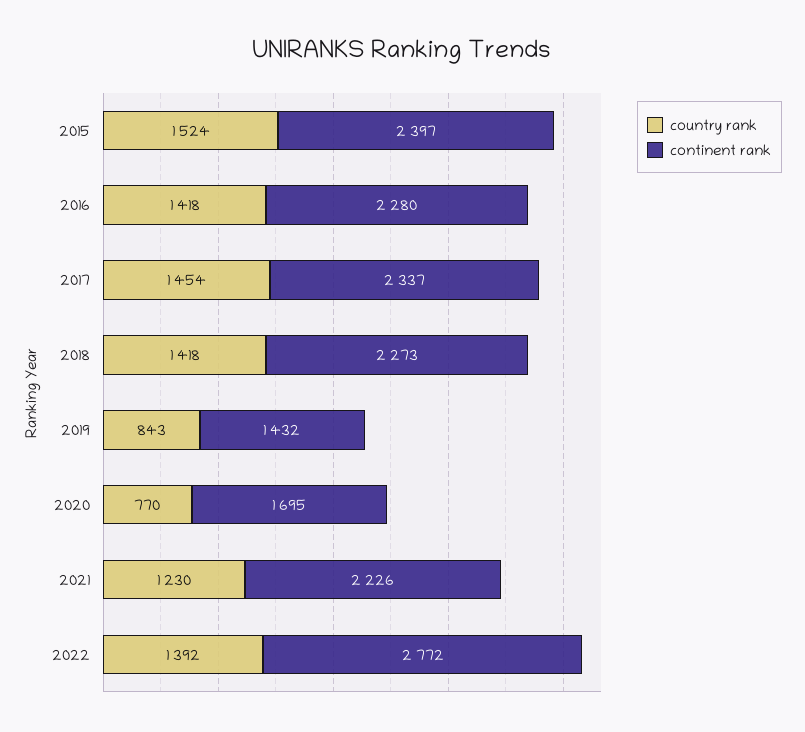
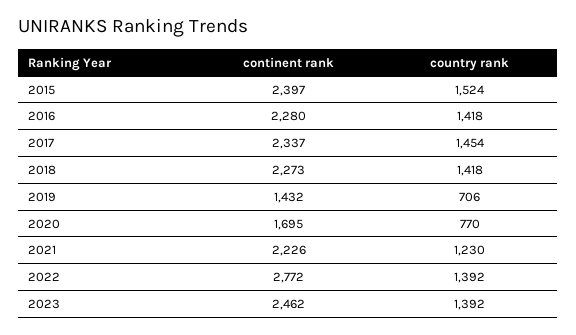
country rank, 2019: 843 -> 706
continent rank, 2023: none -> 2462
country rank, 2023: none -> 1392

